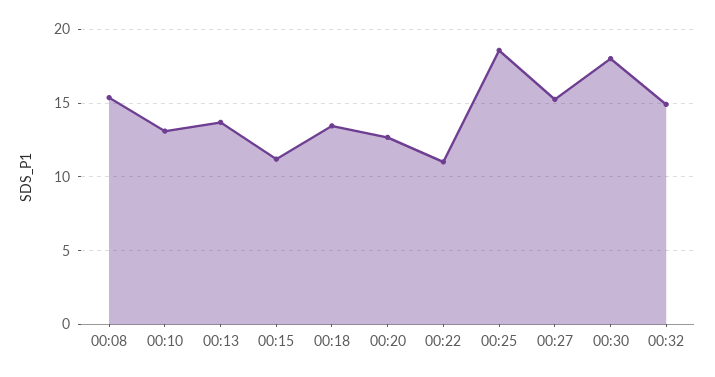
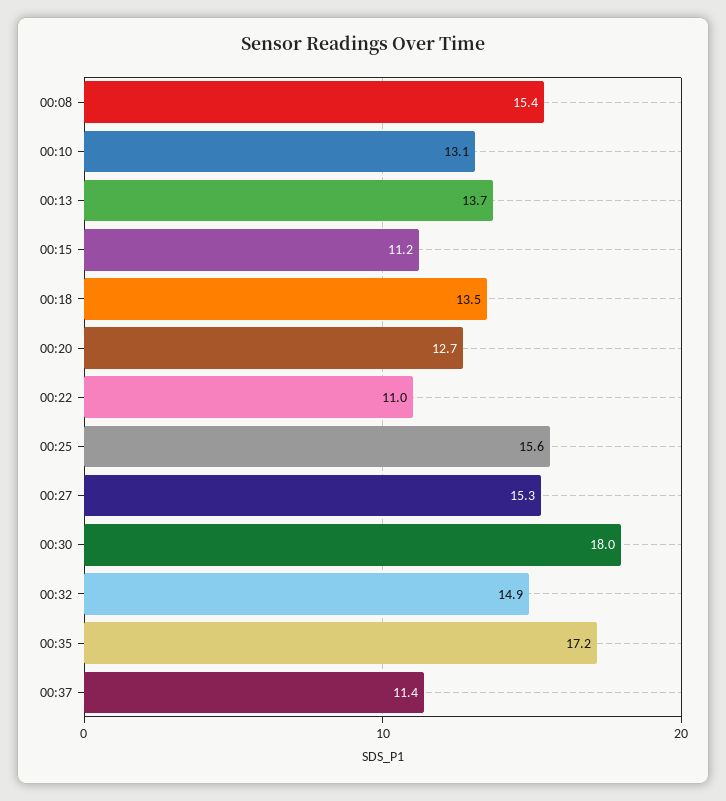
00:25: 18.5 -> 15.6
00:35: none -> 17.2
00:37: none -> 11.4

